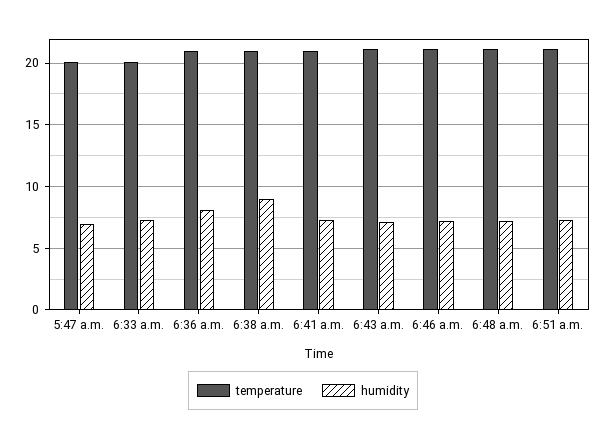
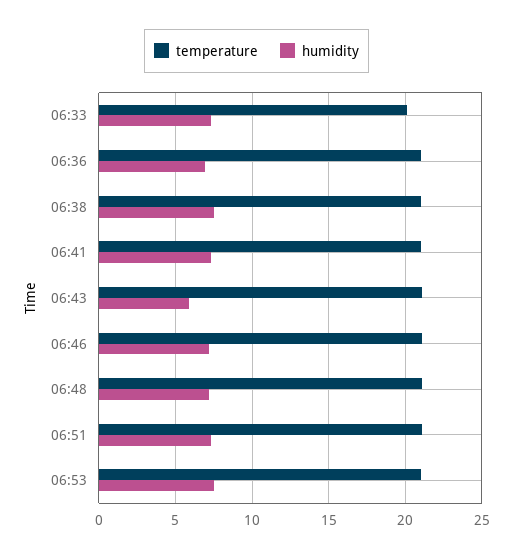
temperature, 5:47 a.m.: 20 -> none
humidity, 5:47 a.m.: 7 -> none
humidity, 6:36 a.m.: 8 -> 7
humidity, 6:38 a.m.: 9 -> 7.5
humidity, 6:43 a.m.: 7 -> 6
temperature, 06:53: none -> 21
humidity, 06:53: none -> 7.5

